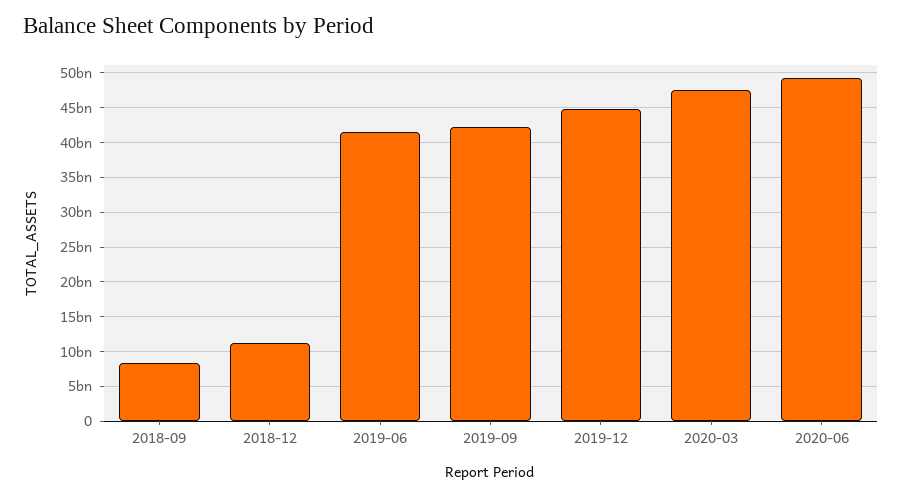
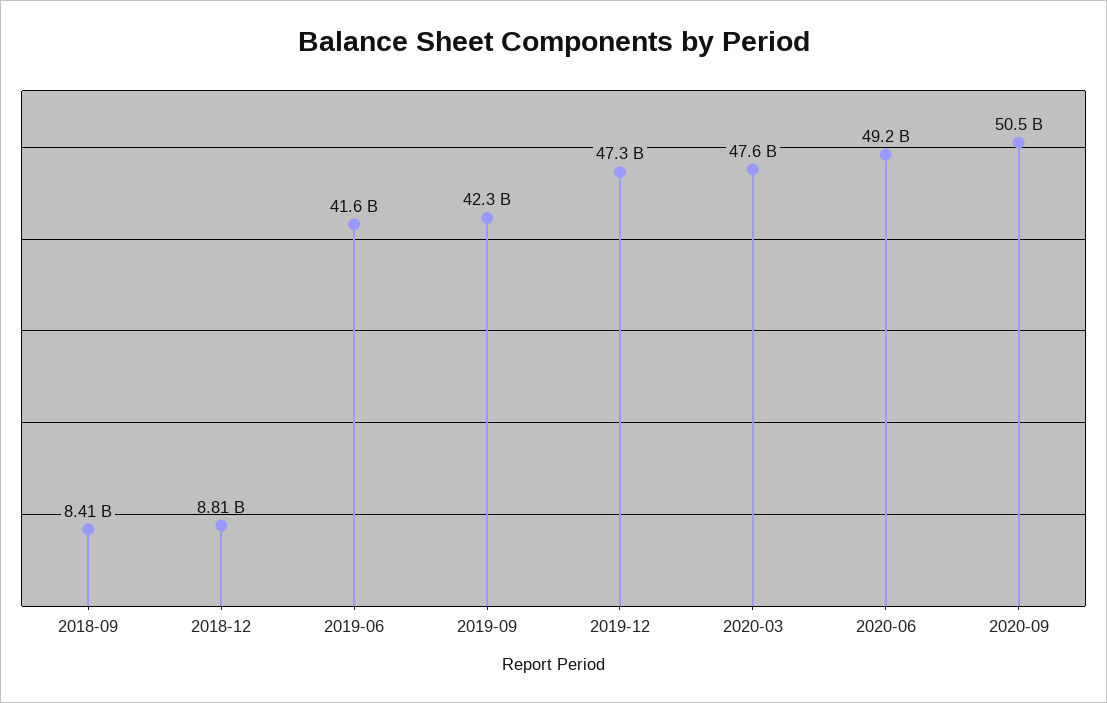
2018-12: 11000000000 -> 8810000000
2019-12: 45000000000 -> 47300000000
2020-09: none -> 50500000000

